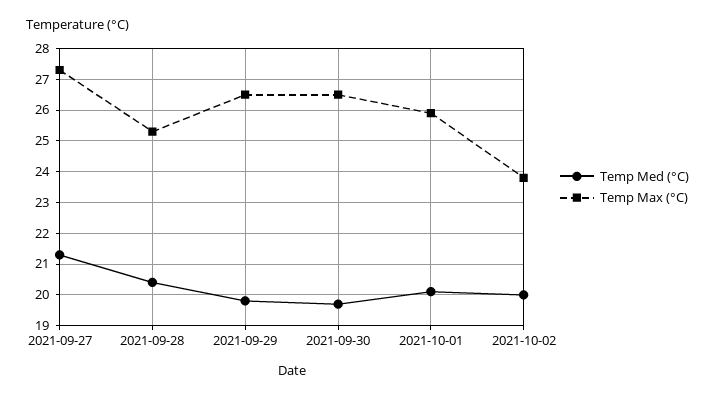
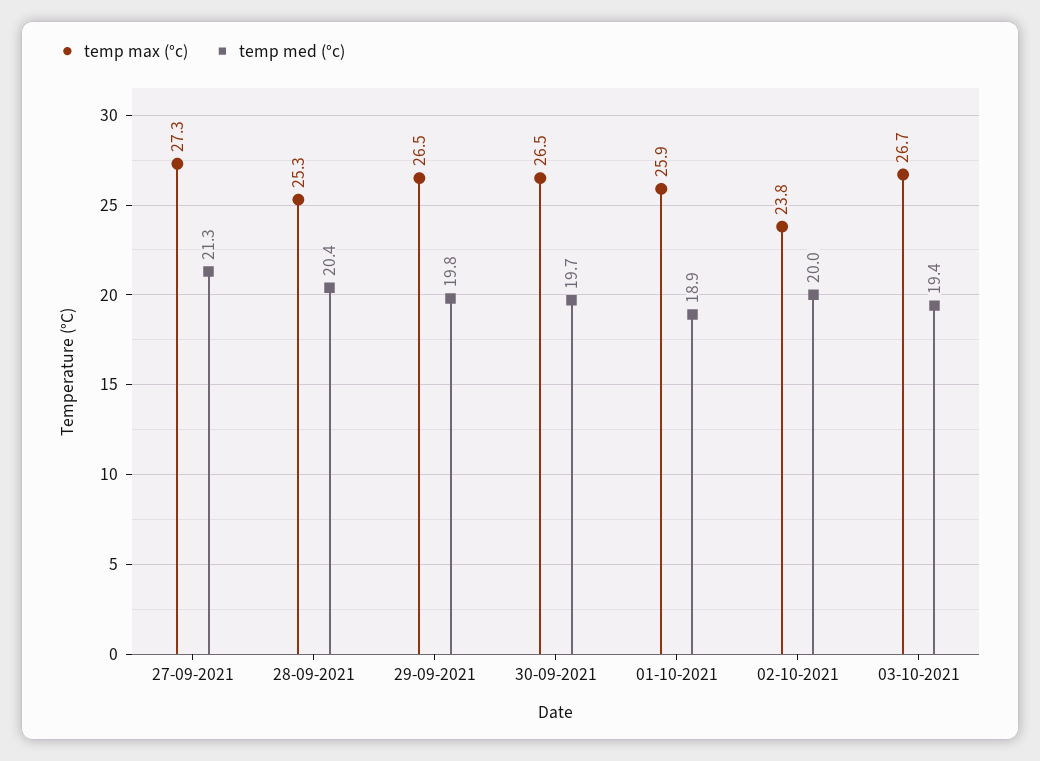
Temp Med (°C), 2021-10-01: 20 -> 18.9
Temp Max (°C), 03-10-2021: none -> 26.7
Temp Med (°C), 03-10-2021: none -> 19.4

